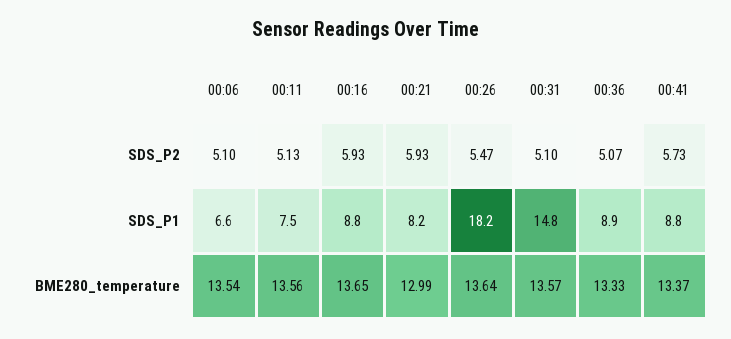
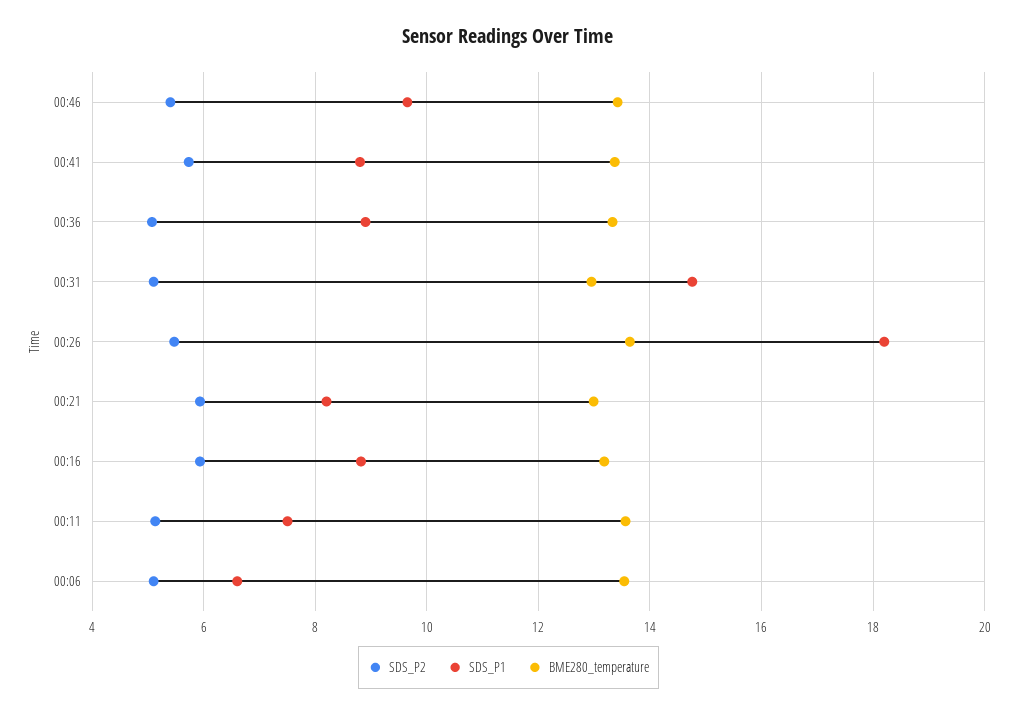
BME280_temperature, 00:16: 13.65 -> 13.2
BME280_temperature, 00:31: 13.57 -> 13
SDS_P2, 00:46: none -> 5.4
SDS_P1, 00:46: none -> 9.6
BME280_temperature, 00:46: none -> 13.4

